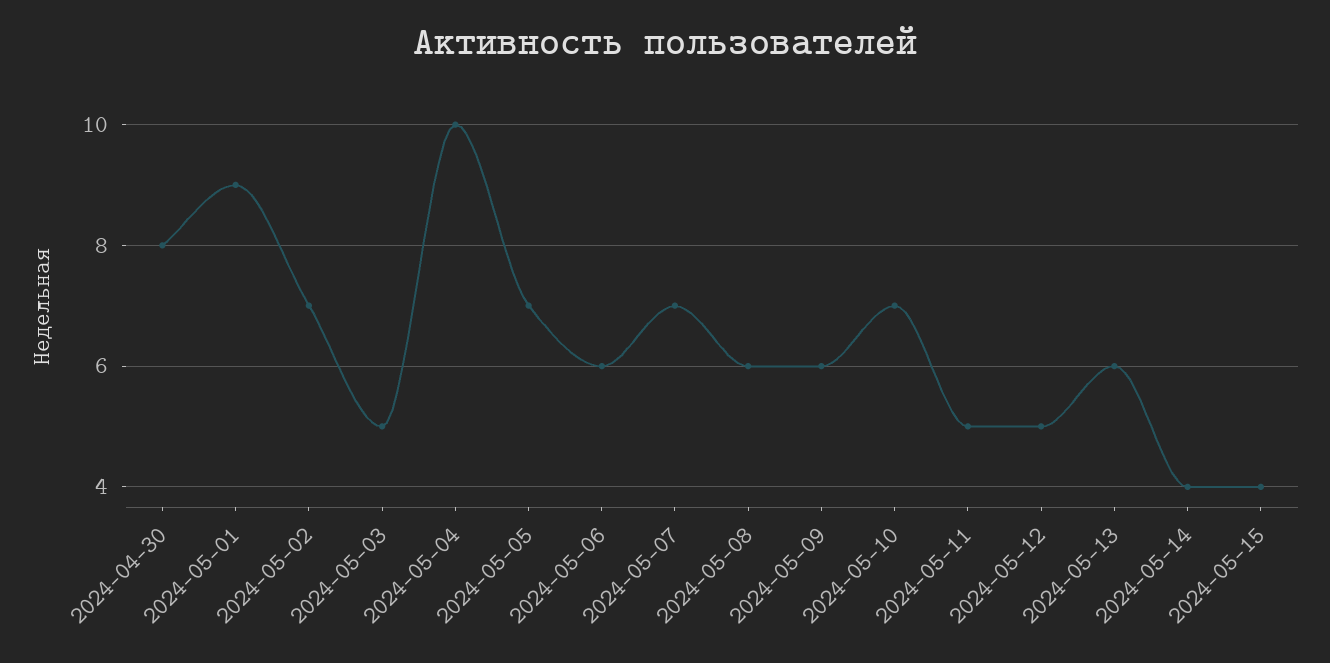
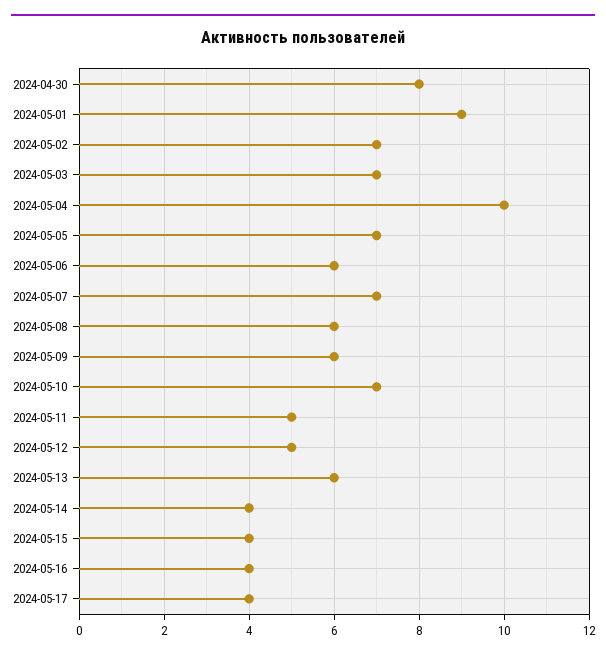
2024-05-03: 5 -> 7
2024-05-16: none -> 4
2024-05-17: none -> 4

